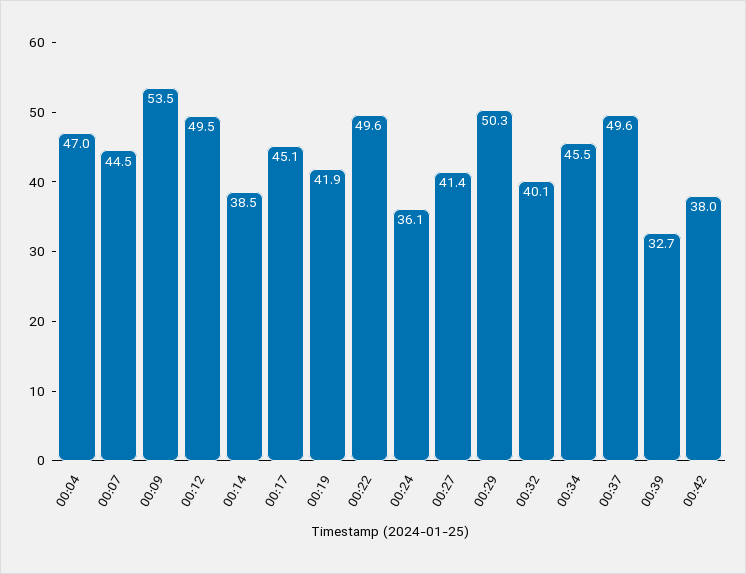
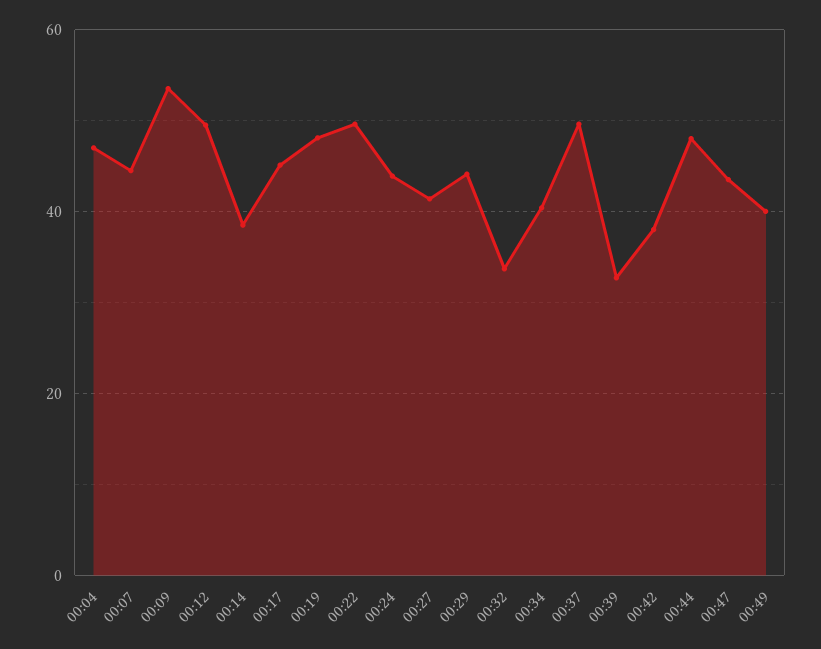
00:19: 41.9 -> 48
00:24: 36.1 -> 44
00:29: 50.3 -> 44
00:32: 40.1 -> 34
00:34: 45.5 -> 40
00:44: none -> 48
00:47: none -> 44
00:49: none -> 40

